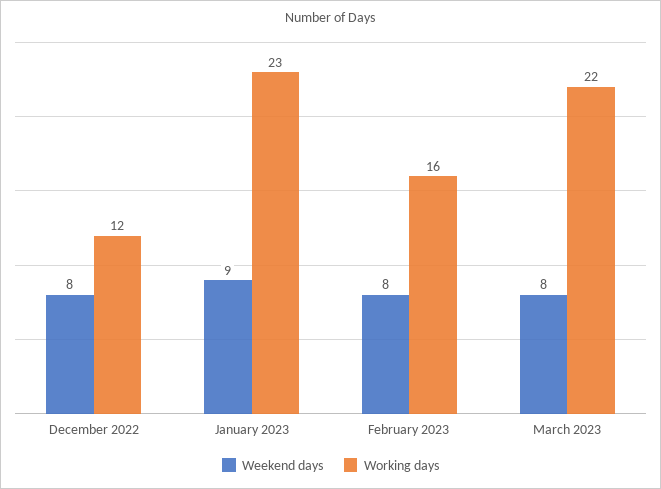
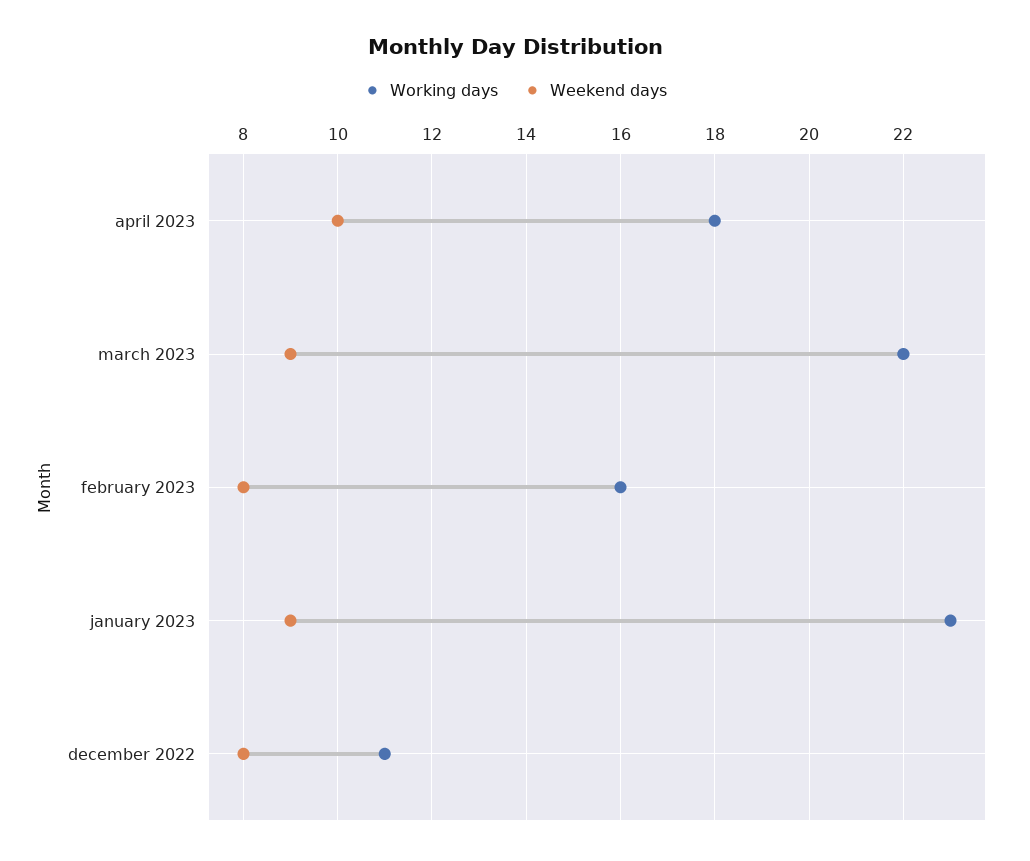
Working days, December 2022: 12 -> 11
Weekend days, March 2023: 8 -> 9
Working days, april 2023: none -> 18
Weekend days, april 2023: none -> 10

